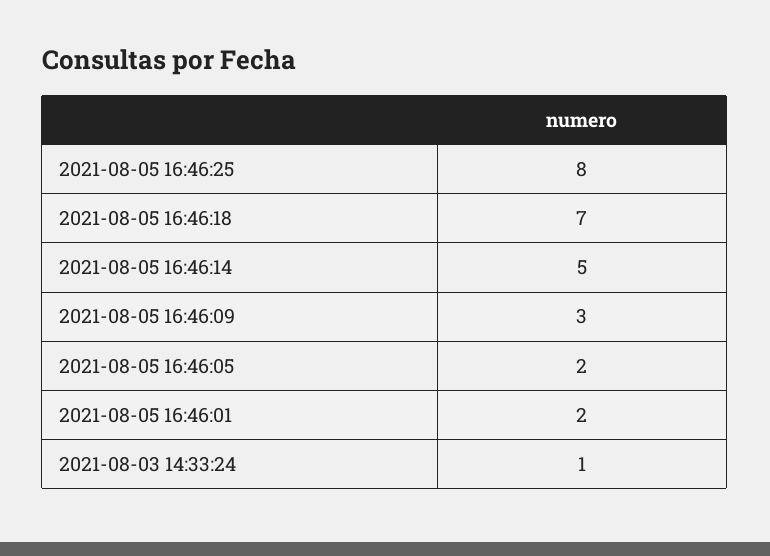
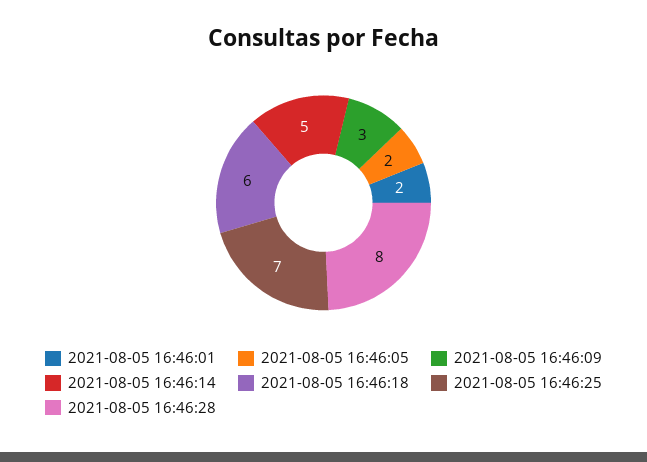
2021-08-05 16:46:25: 8 -> 7
2021-08-05 16:46:18: 7 -> 6
2021-08-03 14:33:24: 1 -> none
2021-08-05 16:46:28: none -> 8

